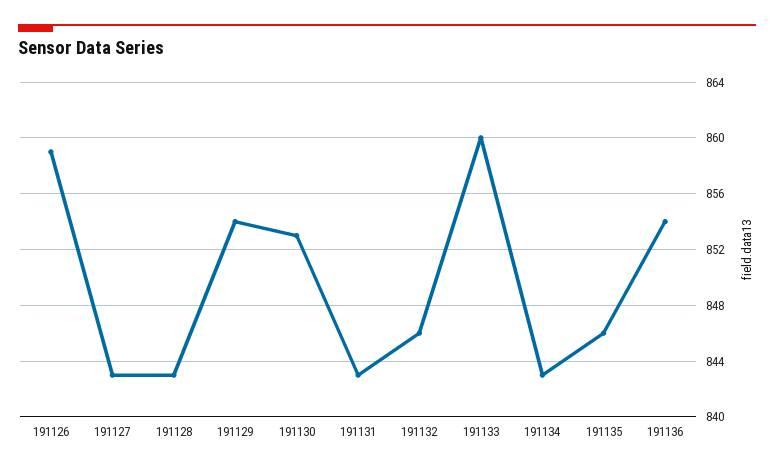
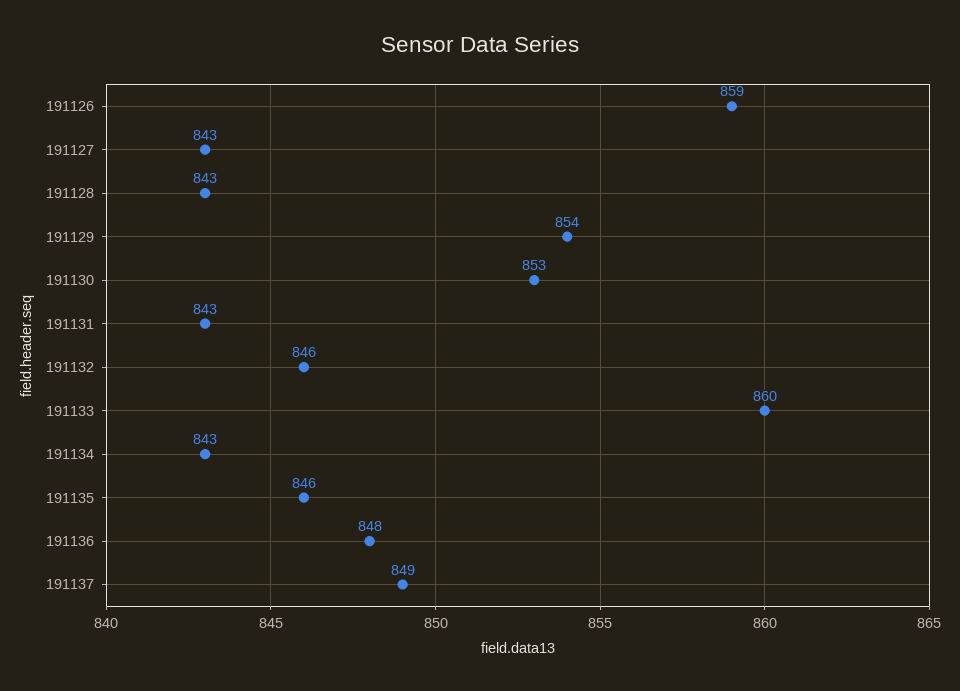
191136: 854 -> 848
191137: none -> 849

